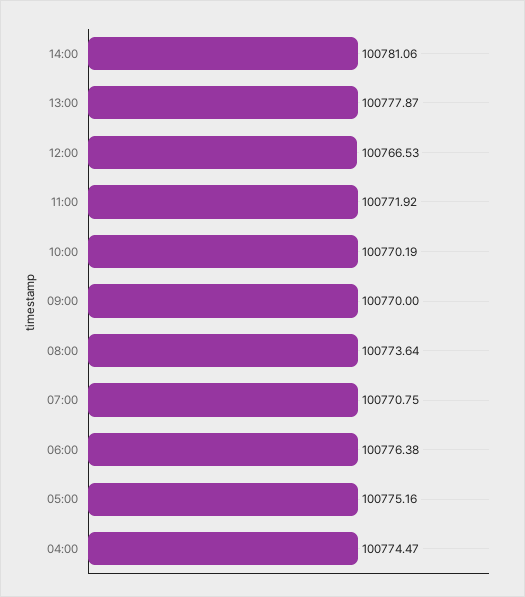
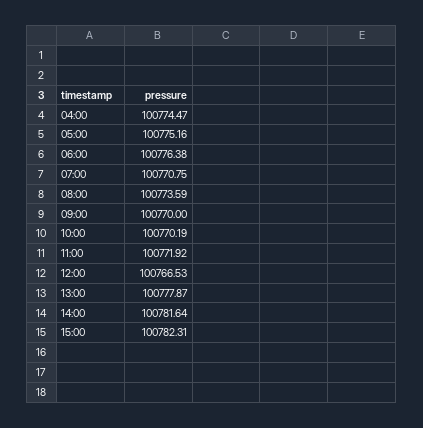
14:00: 100781.06 -> 100781.64
08:00: 100773.64 -> 100773.59
15:00: none -> 100782.31

